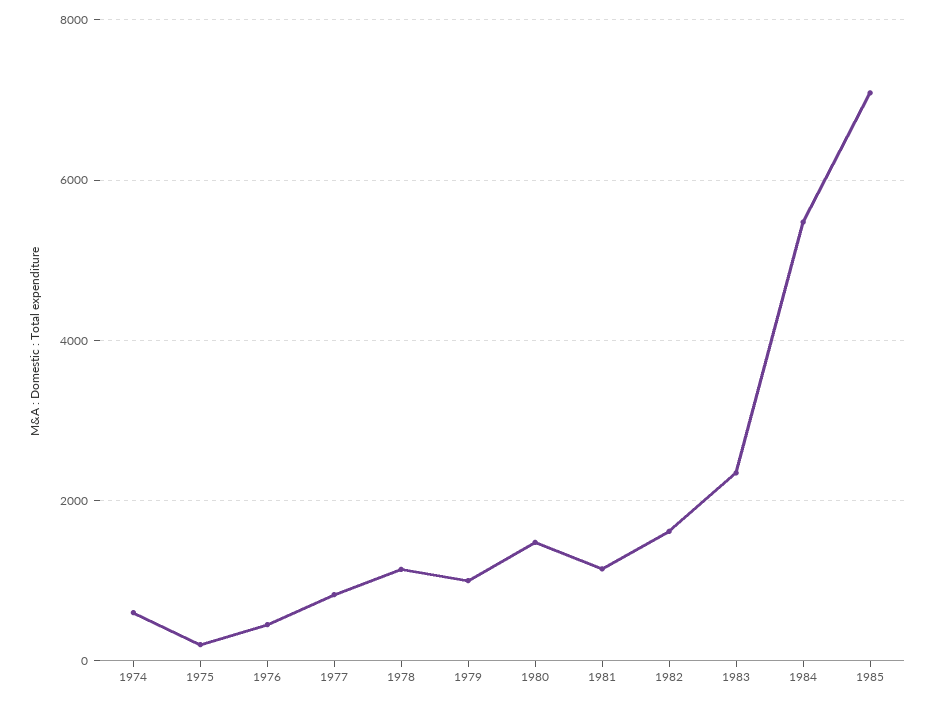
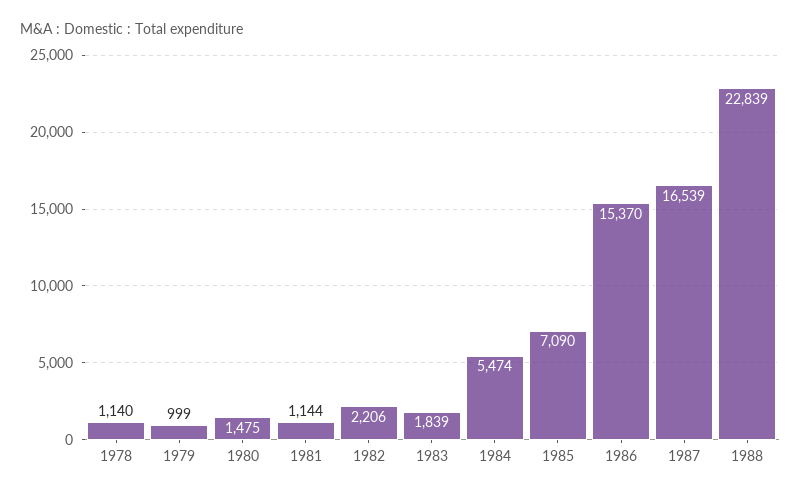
1974: 600 -> none
1975: 200 -> none
1976: 400 -> none
1977: 800 -> none
1982: 1600 -> 2206
1983: 2400 -> 1839
1986: none -> 15370
1987: none -> 16539
1988: none -> 22839

